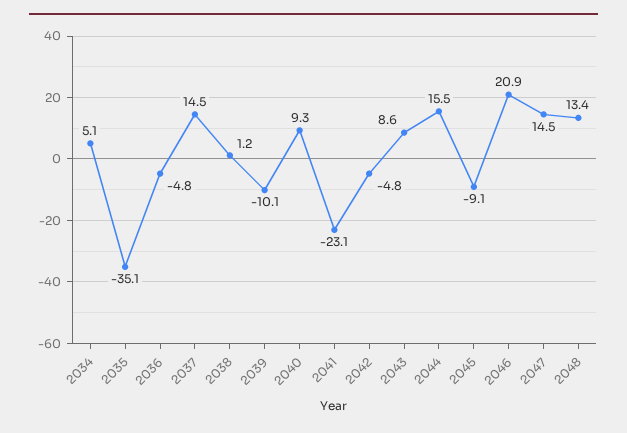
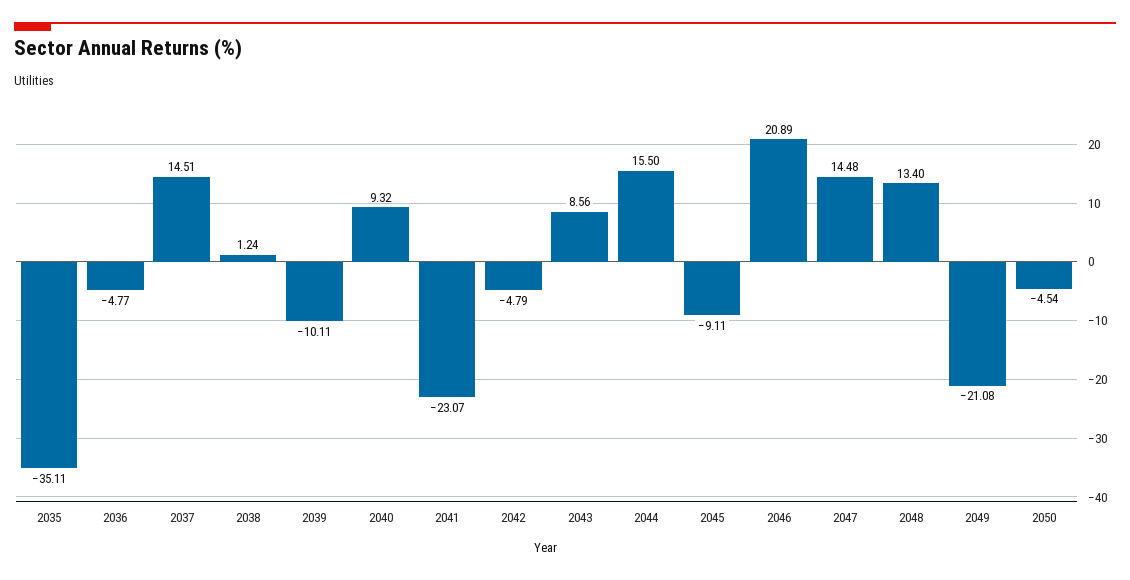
2034: 5.1 -> none
2049: none -> -21.08
2050: none -> -4.54

